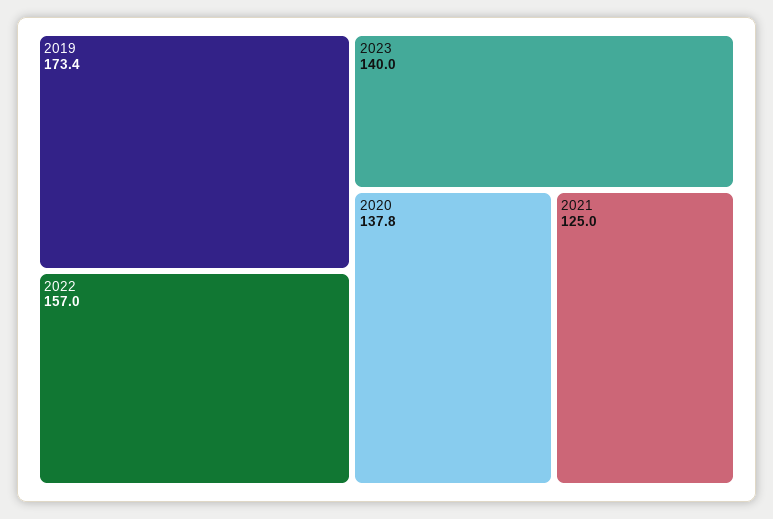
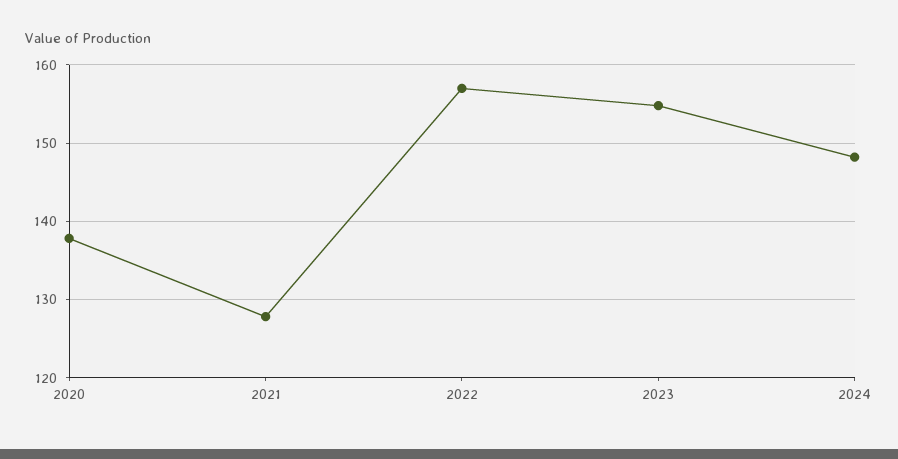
2019: 173.4 -> none
2023: 140 -> 155
2021: 125 -> 128
2024: none -> 148

